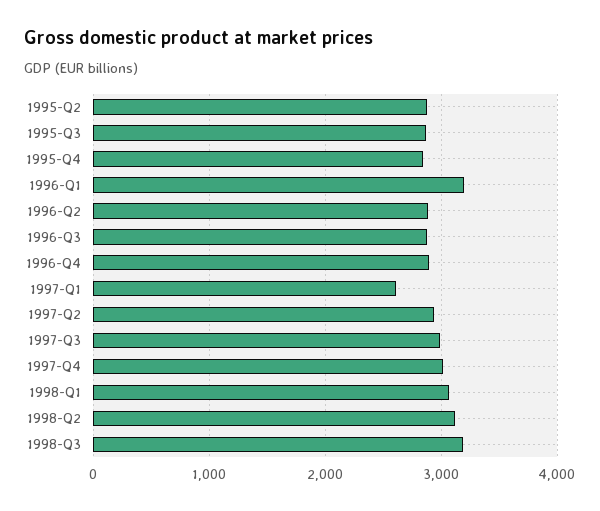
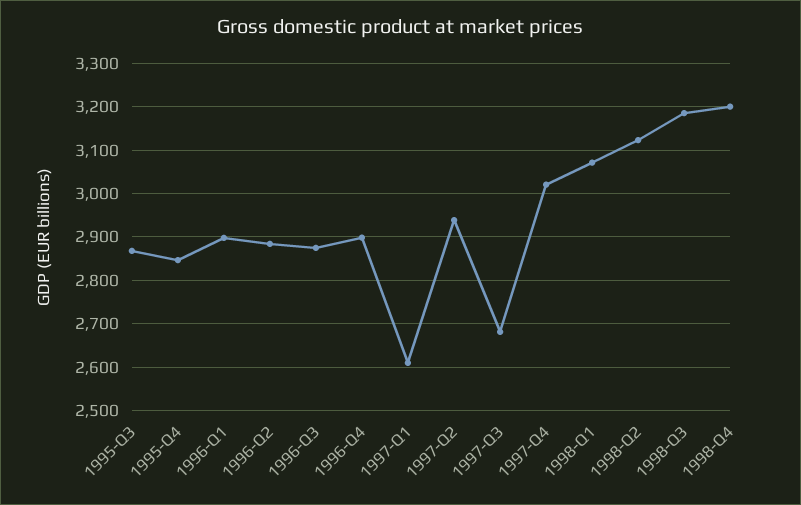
1995-Q2: 2900 -> none
1996-Q1: 3200 -> 2900
1997-Q3: 3000 -> 2680
1998-Q4: none -> 3200

